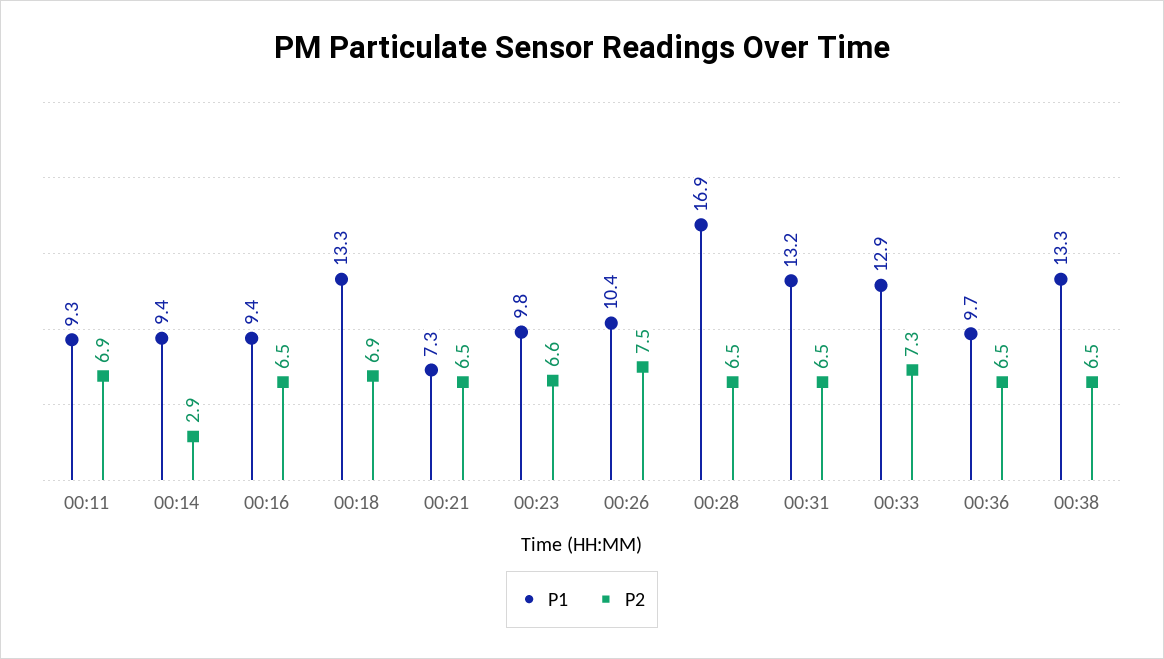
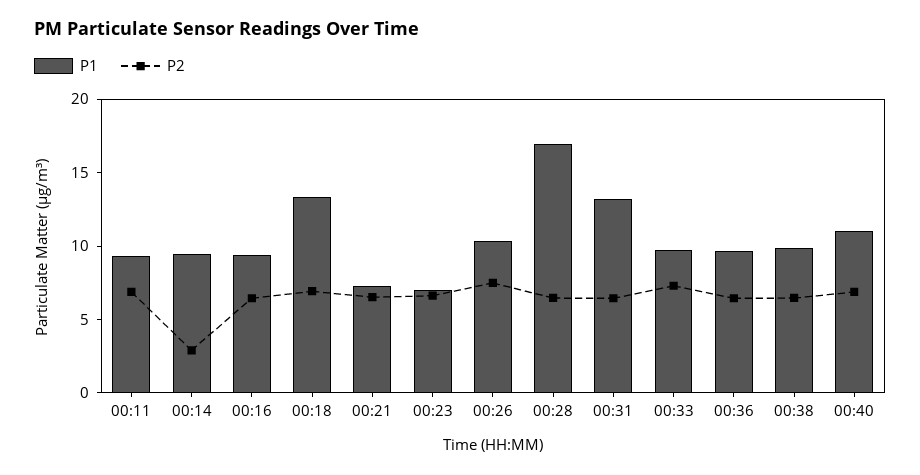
P1, 00:23: 9.8 -> 7
P1, 00:33: 12.9 -> 10
P1, 00:38: 13.3 -> 10
P1, 00:40: none -> 11
P2, 00:40: none -> 7

